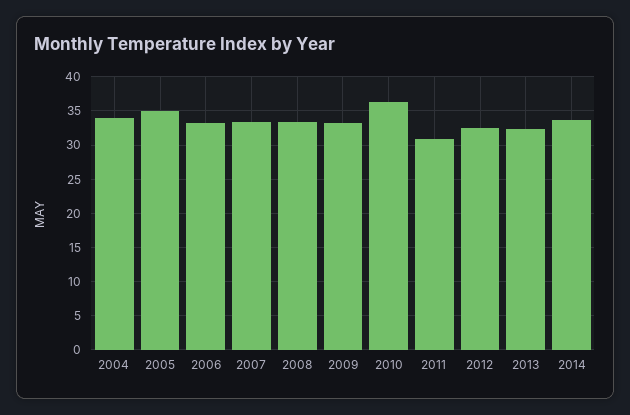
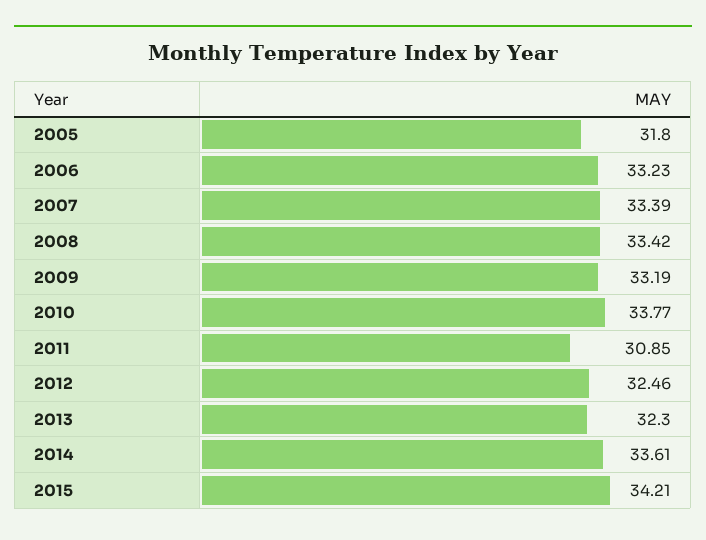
2004: 34 -> none
2005: 35 -> 31.8
2010: 36 -> 33.77
2015: none -> 34.21

